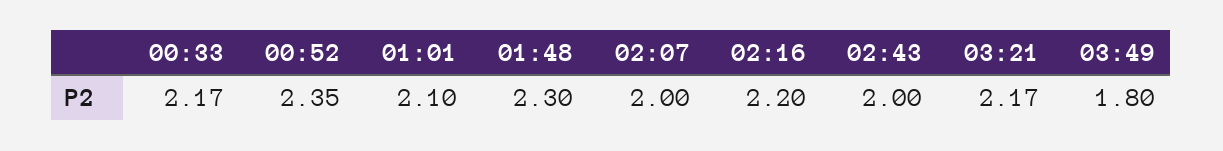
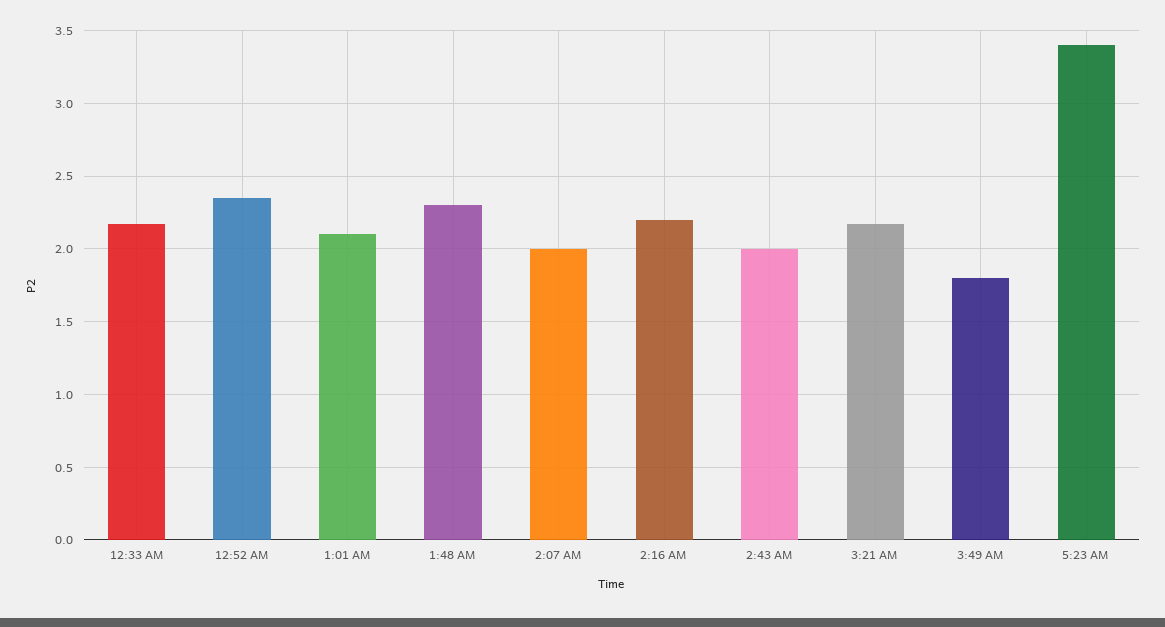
5:23 AM: none -> 3.4

